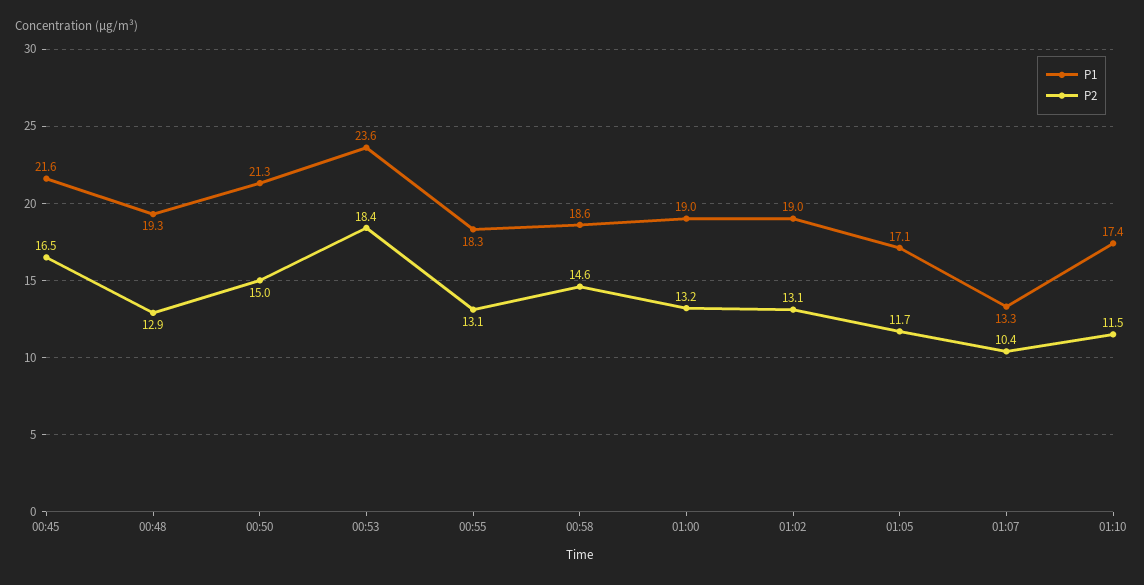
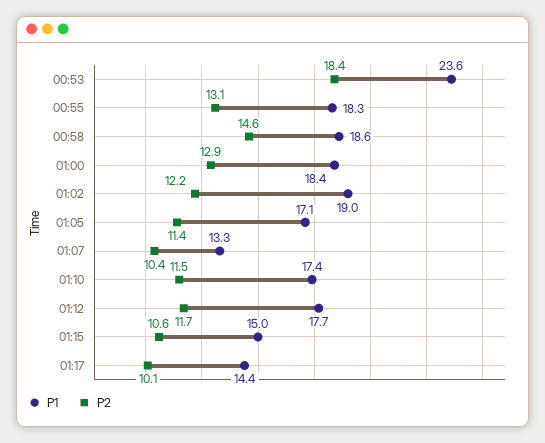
P1, 00:45: 21.6 -> none
P2, 00:45: 16.5 -> none
P1, 00:48: 19.3 -> none
P2, 00:48: 12.9 -> none
P1, 00:50: 21.3 -> none
P2, 00:50: 15 -> none
P1, 01:00: 19 -> 18.4
P2, 01:00: 13.2 -> 12.9
P2, 01:02: 13.1 -> 12.2
P2, 01:05: 11.7 -> 11.4
P1, 01:12: none -> 17.7
P2, 01:12: none -> 11.7
P1, 01:15: none -> 15
P2, 01:15: none -> 10.6
P1, 01:17: none -> 14.4
P2, 01:17: none -> 10.1

